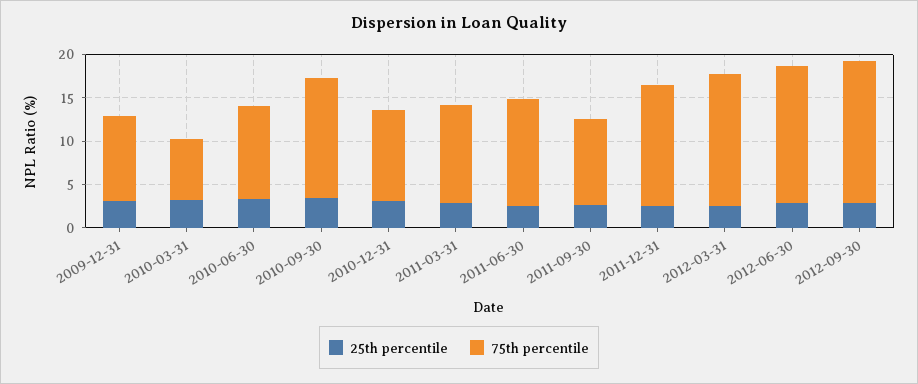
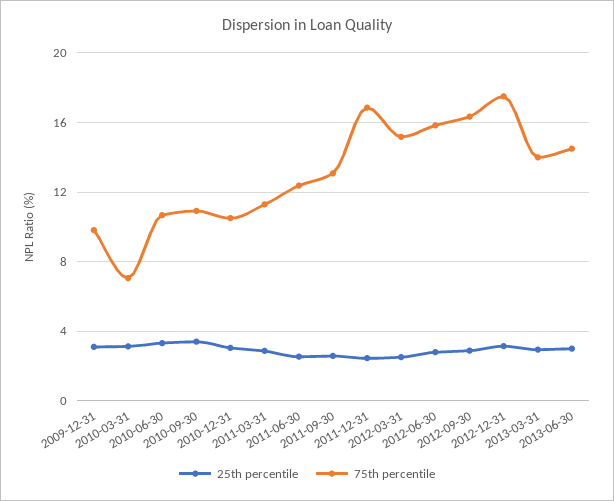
75th percentile, 2010-09-30: 14 -> 11
75th percentile, 2011-09-30: 10 -> 13
75th percentile, 2011-12-31: 14 -> 17
25th percentile, 2012-12-31: none -> 3
75th percentile, 2012-12-31: none -> 17.5
25th percentile, 2013-03-31: none -> 3
75th percentile, 2013-03-31: none -> 14
25th percentile, 2013-06-30: none -> 3
75th percentile, 2013-06-30: none -> 14.5

